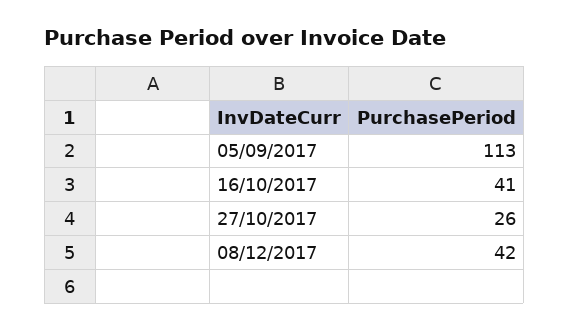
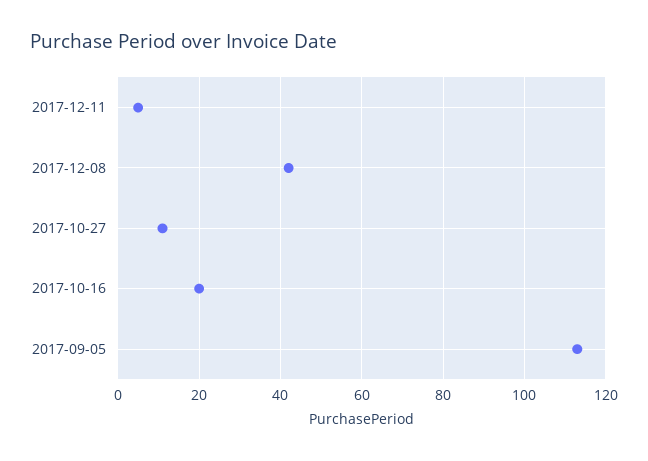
16/10/2017: 41 -> 20
27/10/2017: 26 -> 10
2017-12-11: none -> 5

